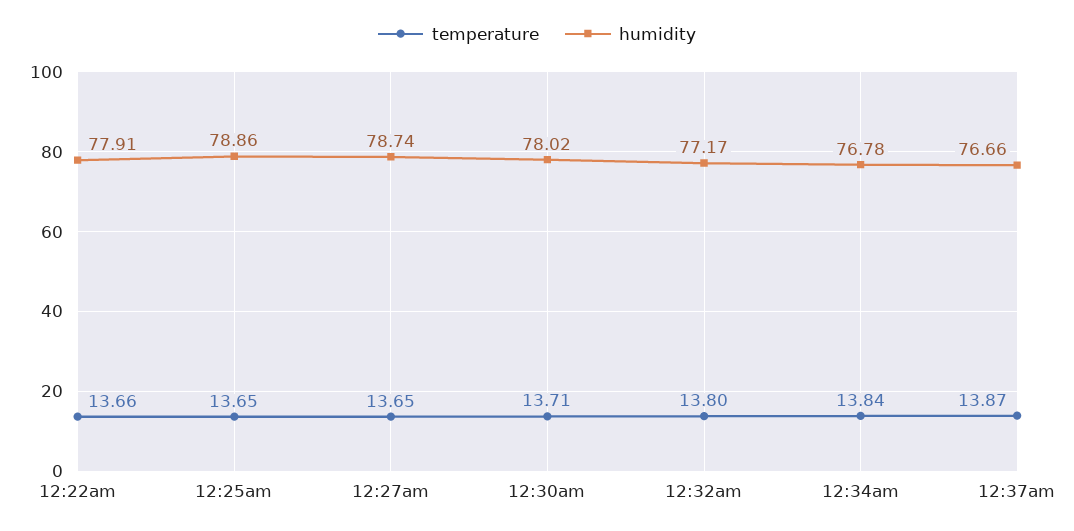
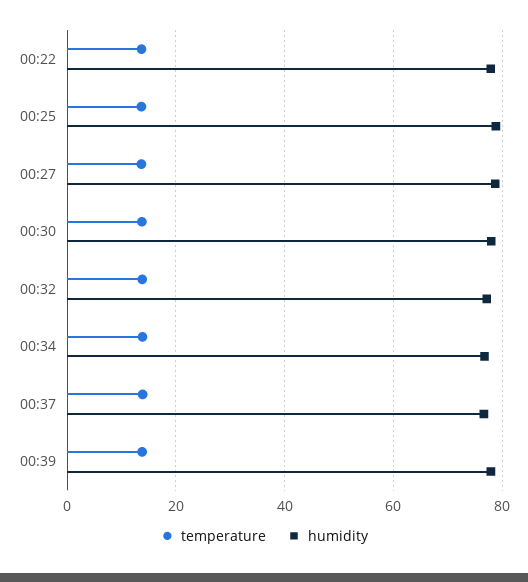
temperature, 00:39: none -> 14
humidity, 00:39: none -> 78

